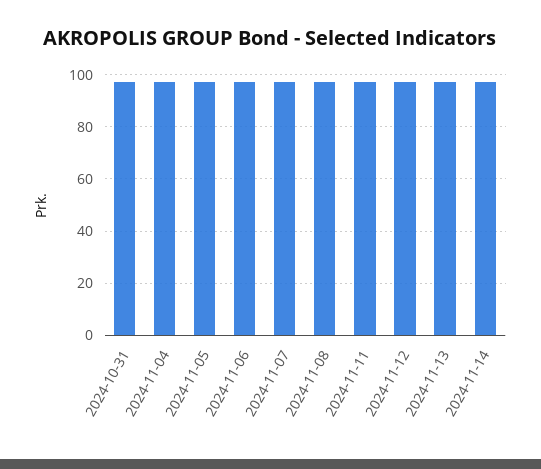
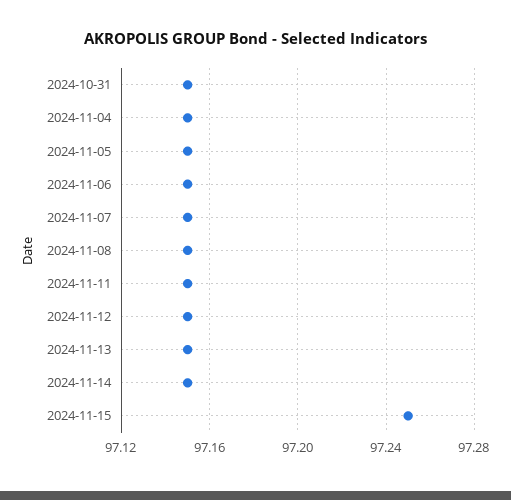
2024-11-15: none -> 97.25

